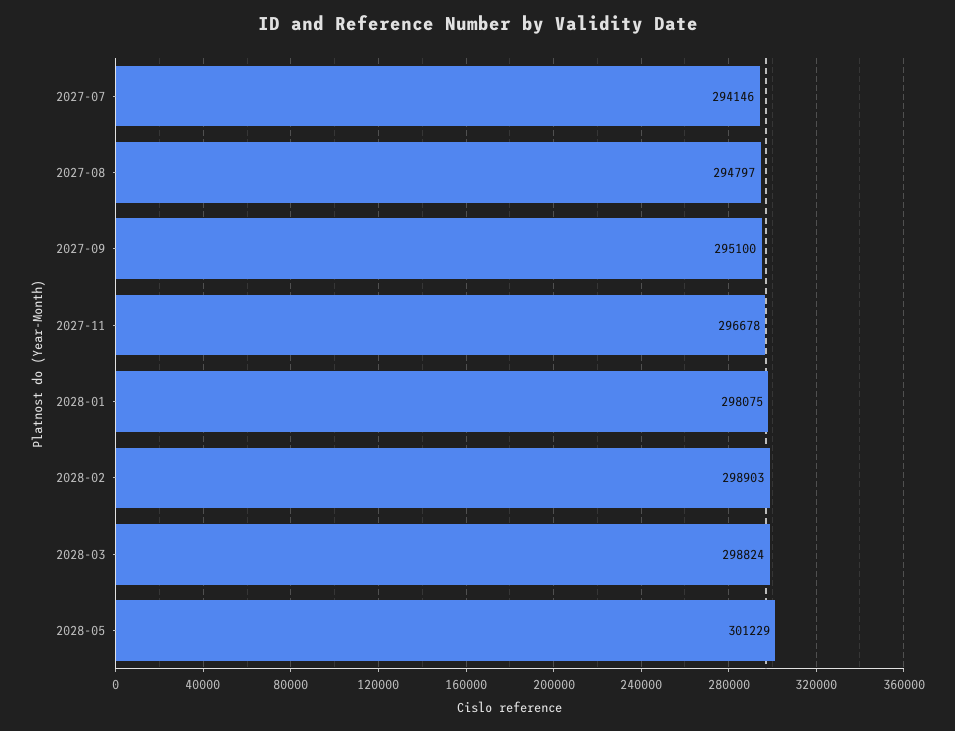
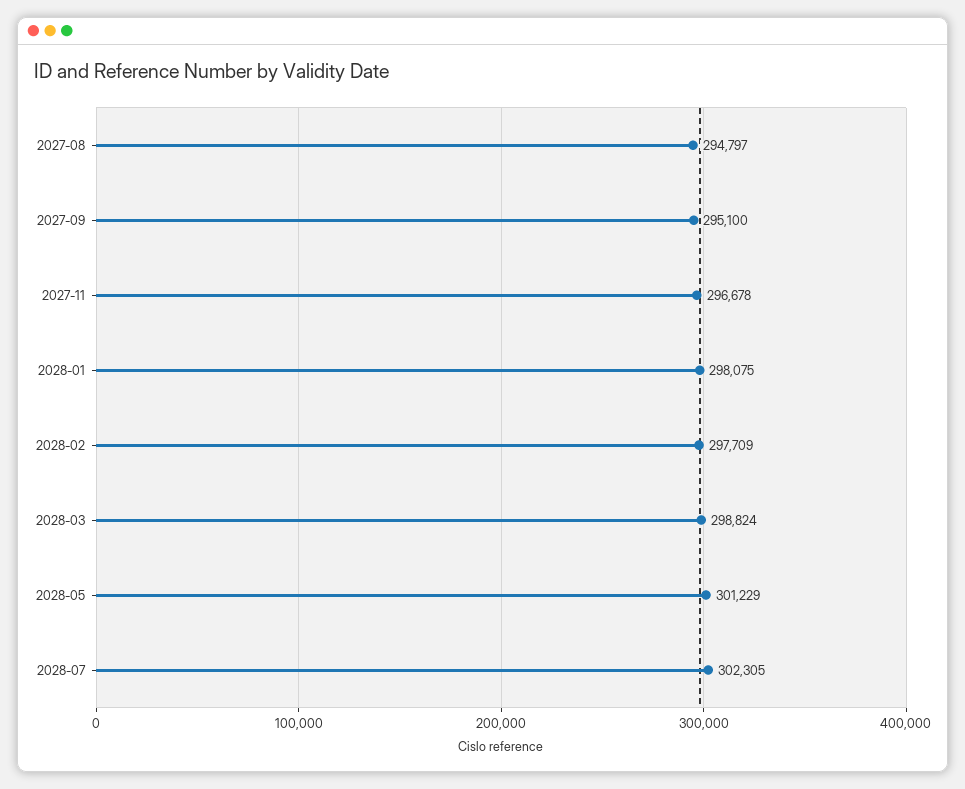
2027-07: 294146 -> none
2028-02: 298903 -> 297709
2028-07: none -> 302305

